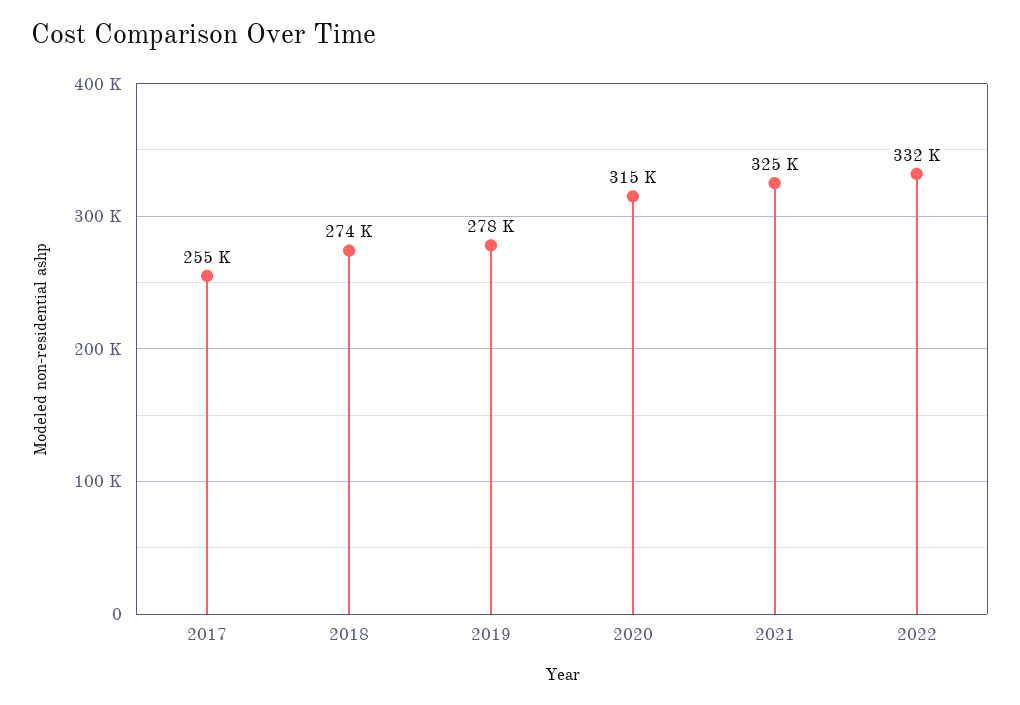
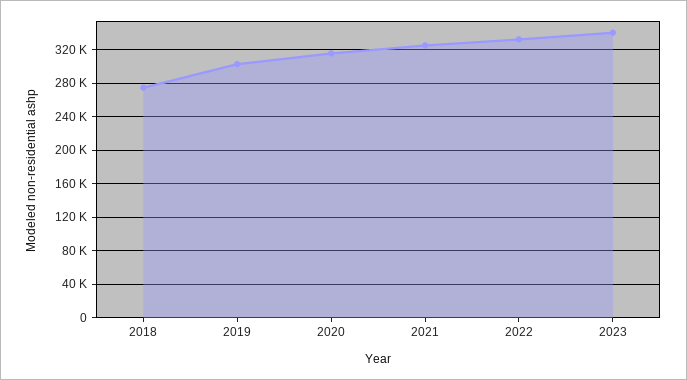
2017: 255000 -> none
2019: 278000 -> 300000
2023: none -> 340000

